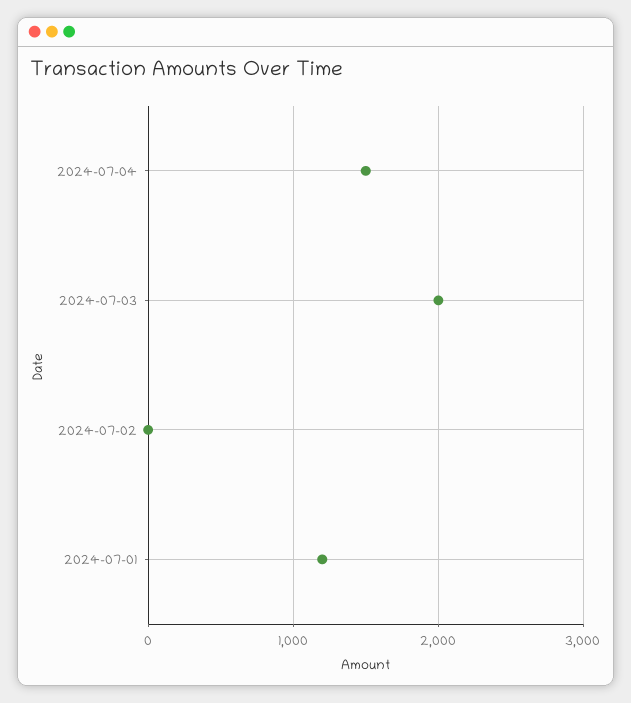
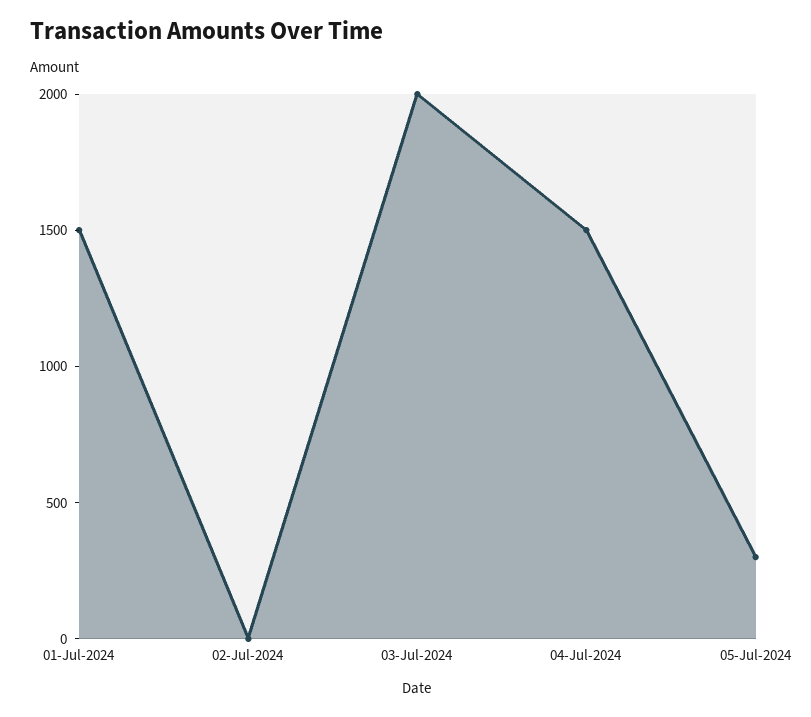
2024-07-01: 1200 -> 1500
05-Jul-2024: none -> 300

